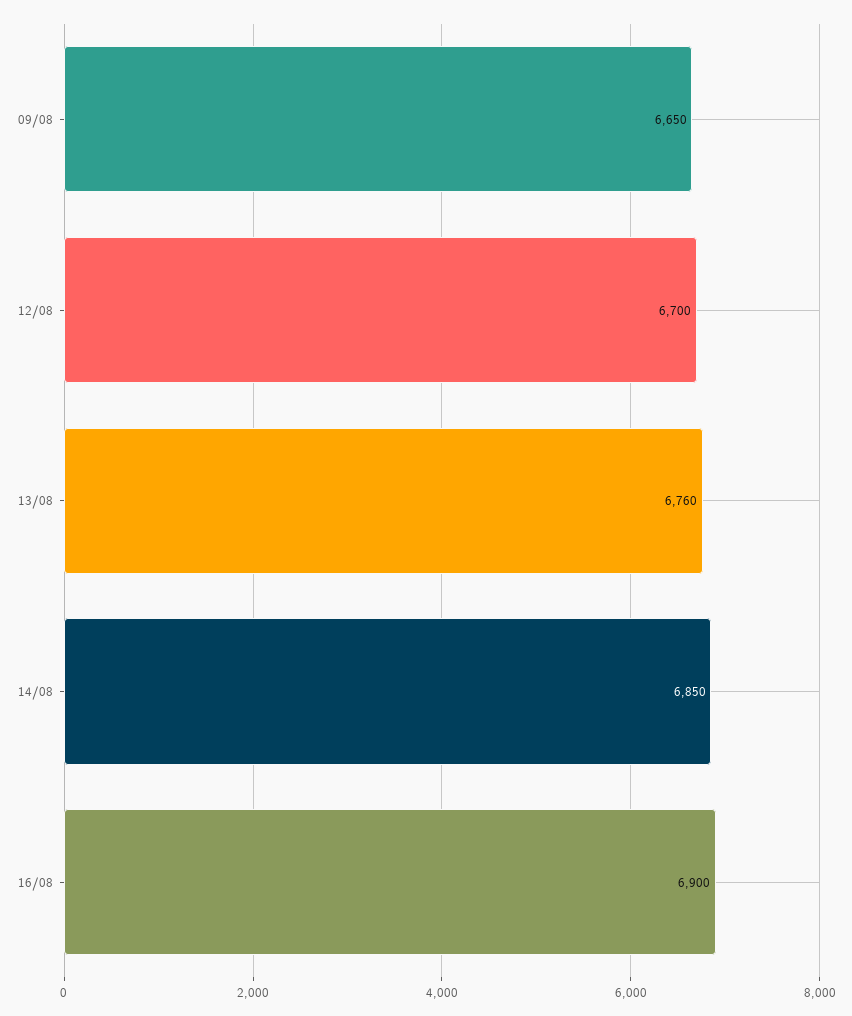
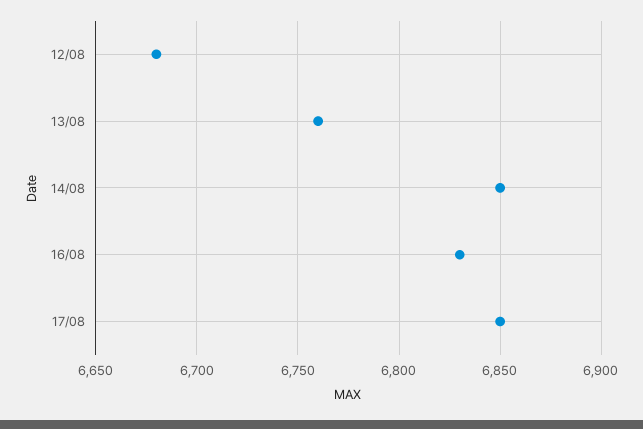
09/08: 6650 -> none
12/08: 6700 -> 6680
16/08: 6900 -> 6830
17/08: none -> 6850

